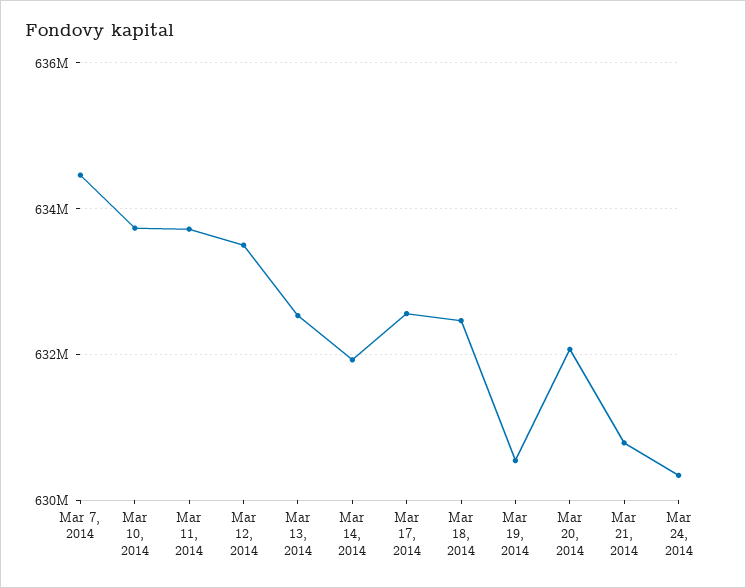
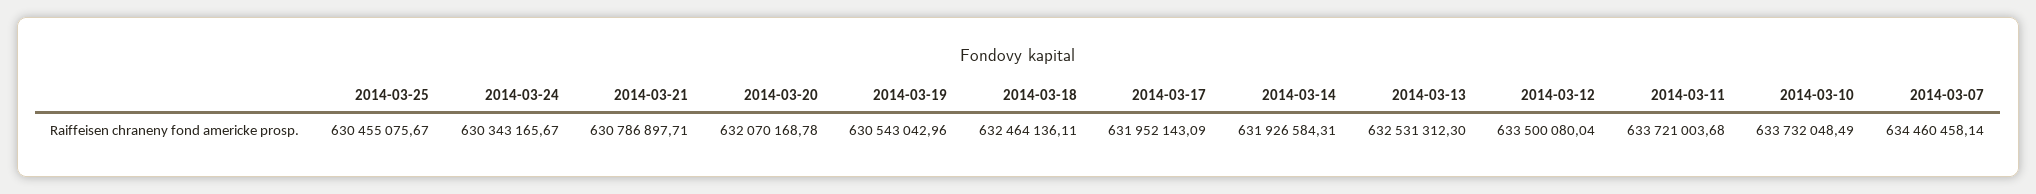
Mar 17, 2014: 632600000 -> 631952143.09
2014-03-25: none -> 630455075.67

